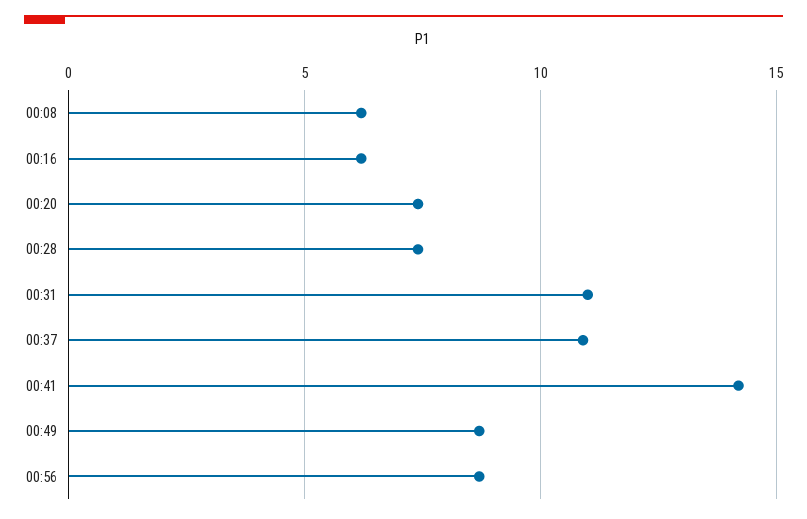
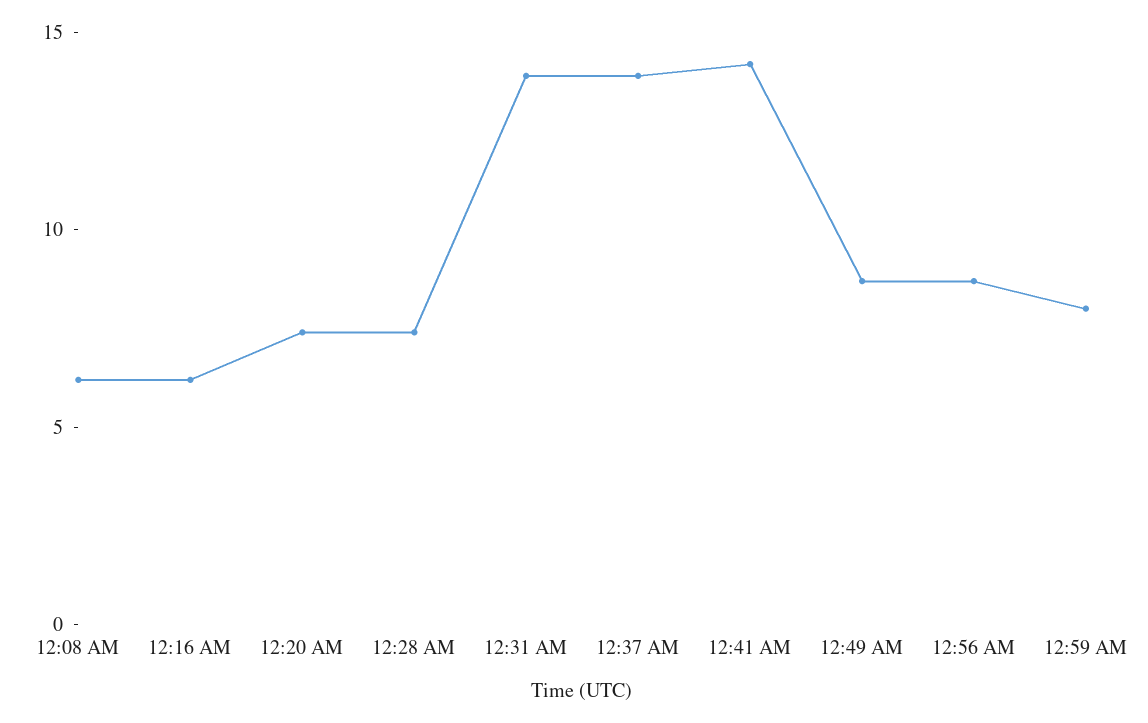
00:31: 11 -> 14
00:37: 11 -> 14
12:59 AM: none -> 8

